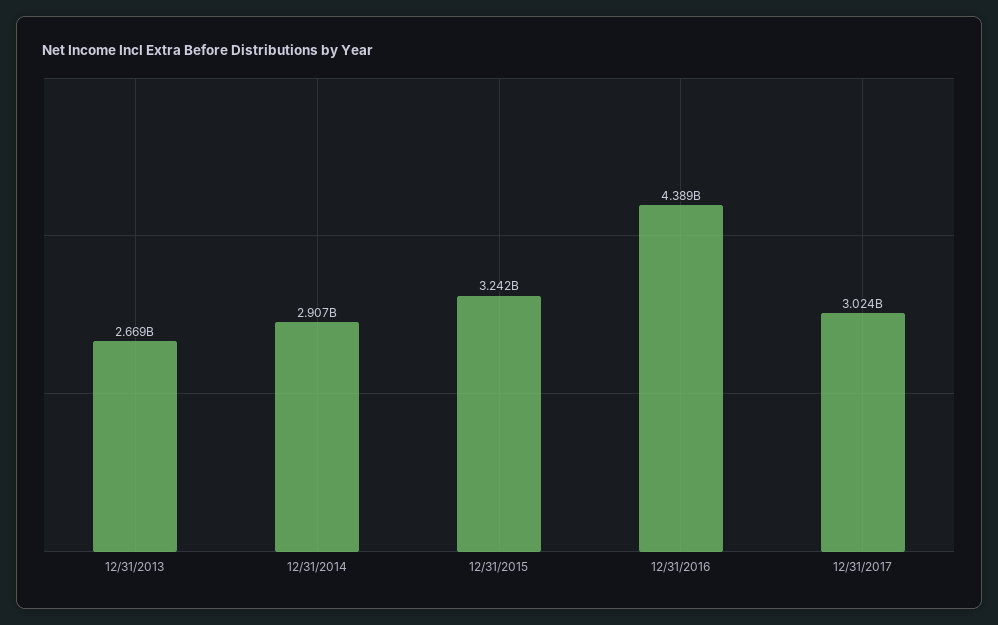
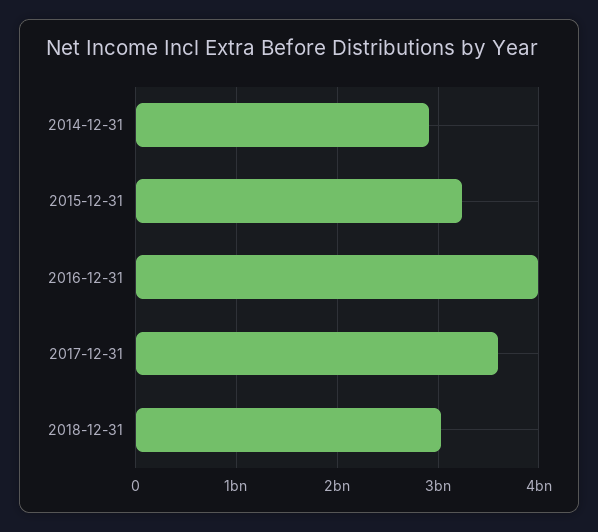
12/31/2013: 2669000000 -> none
12/31/2016: 4389000000 -> 4000000000
12/31/2017: 3024000000 -> 3600000000
2018-12-31: none -> 3000000000

